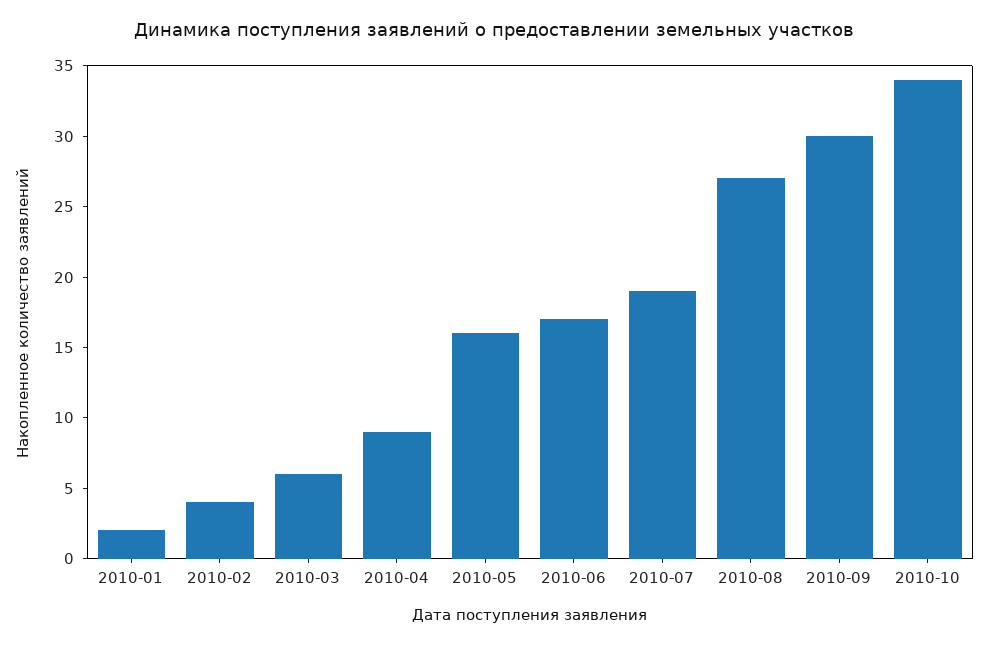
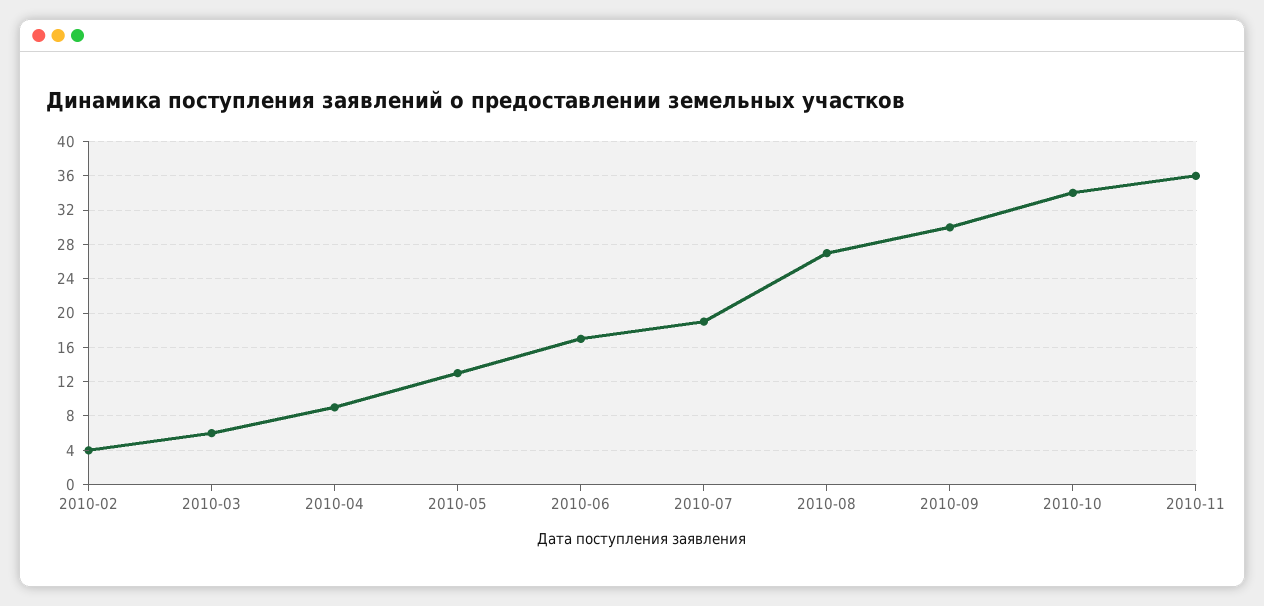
2010-01: 2 -> none
2010-05: 16 -> 13
2010-11: none -> 36

